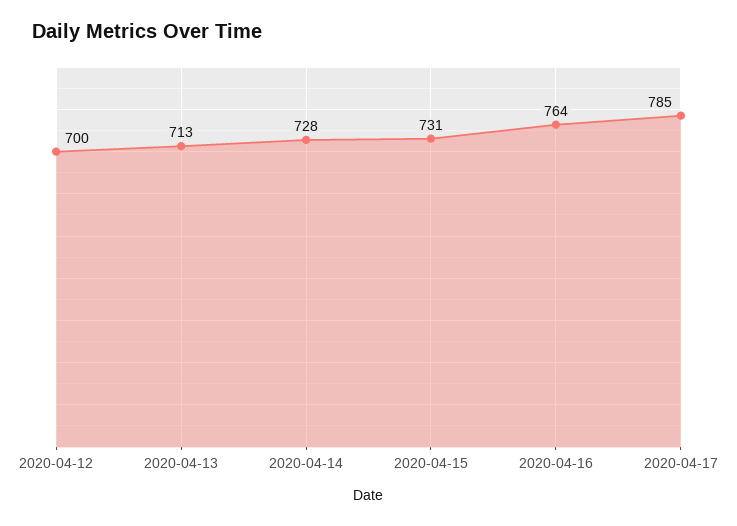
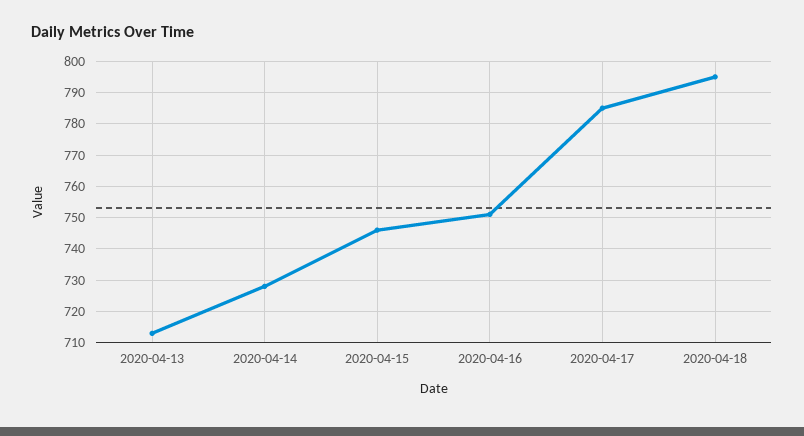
2020-04-12: 700 -> none
2020-04-15: 731 -> 745
2020-04-16: 764 -> 750
2020-04-18: none -> 795

